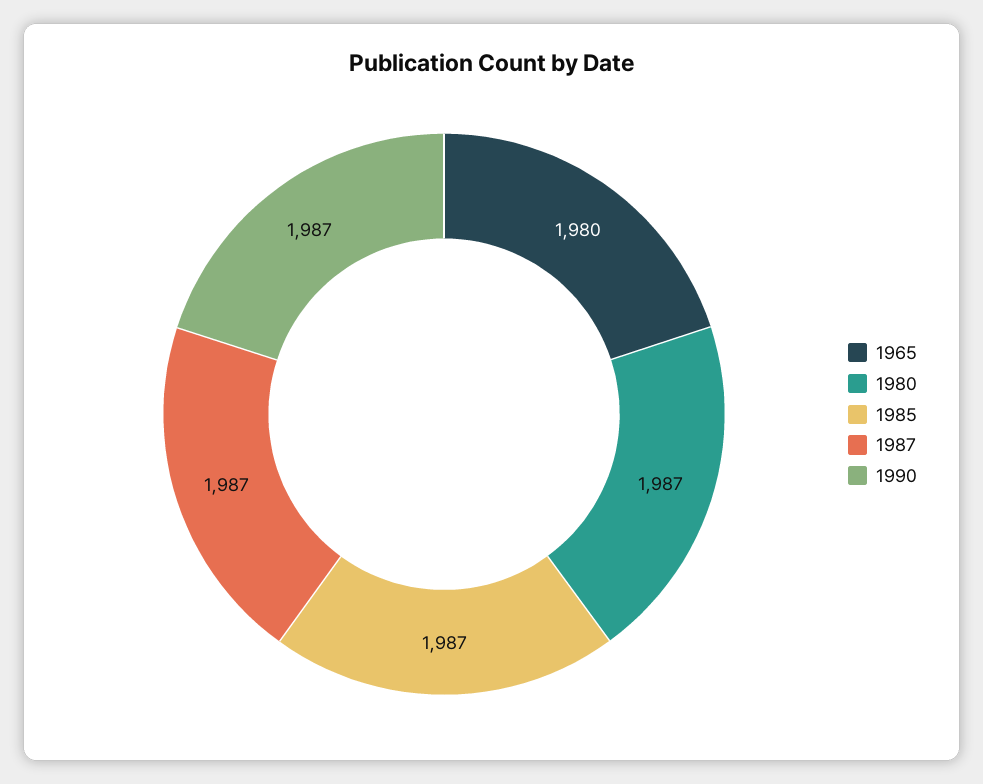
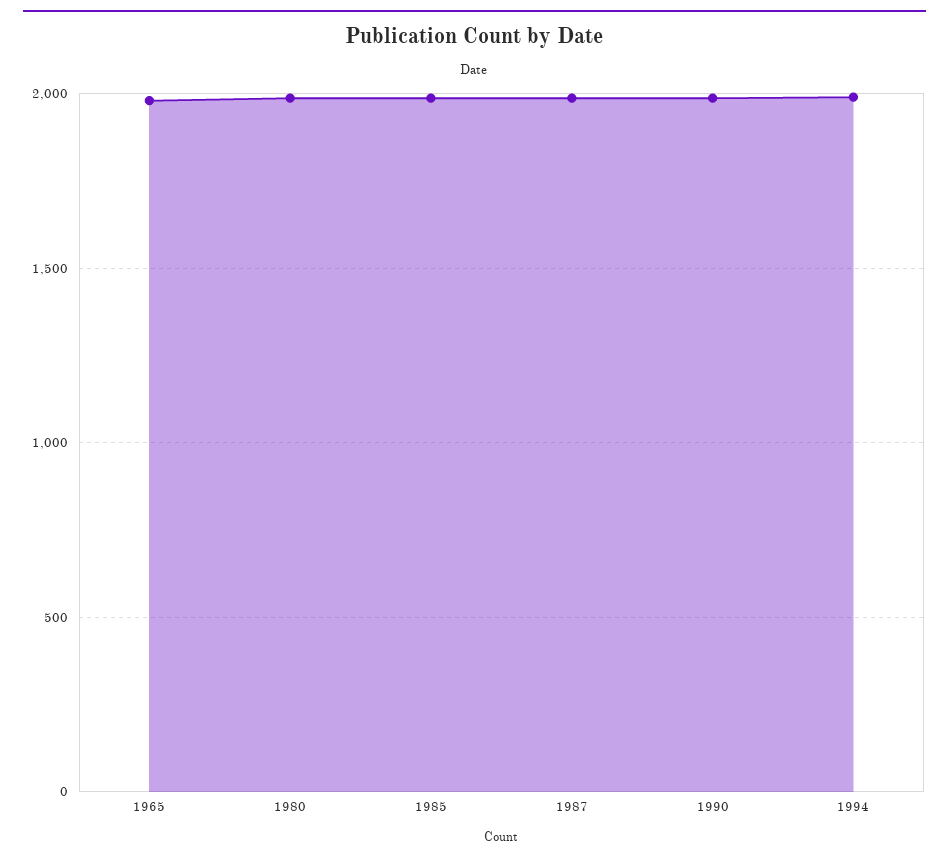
1994: none -> 2000

